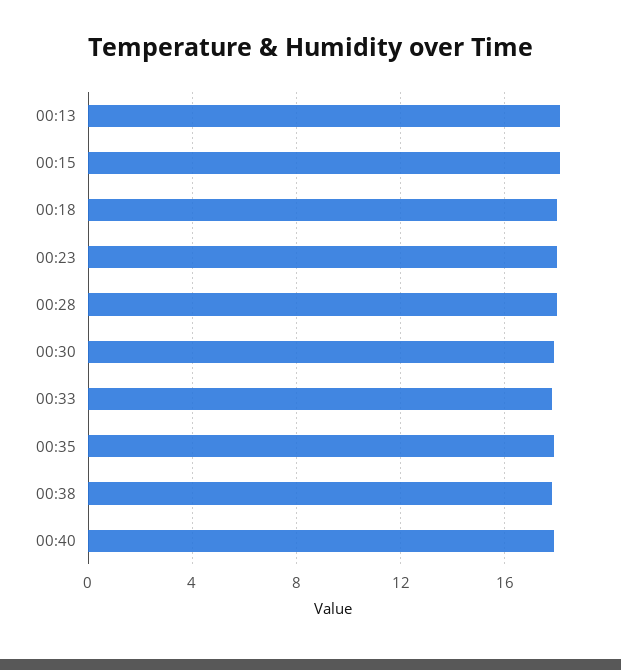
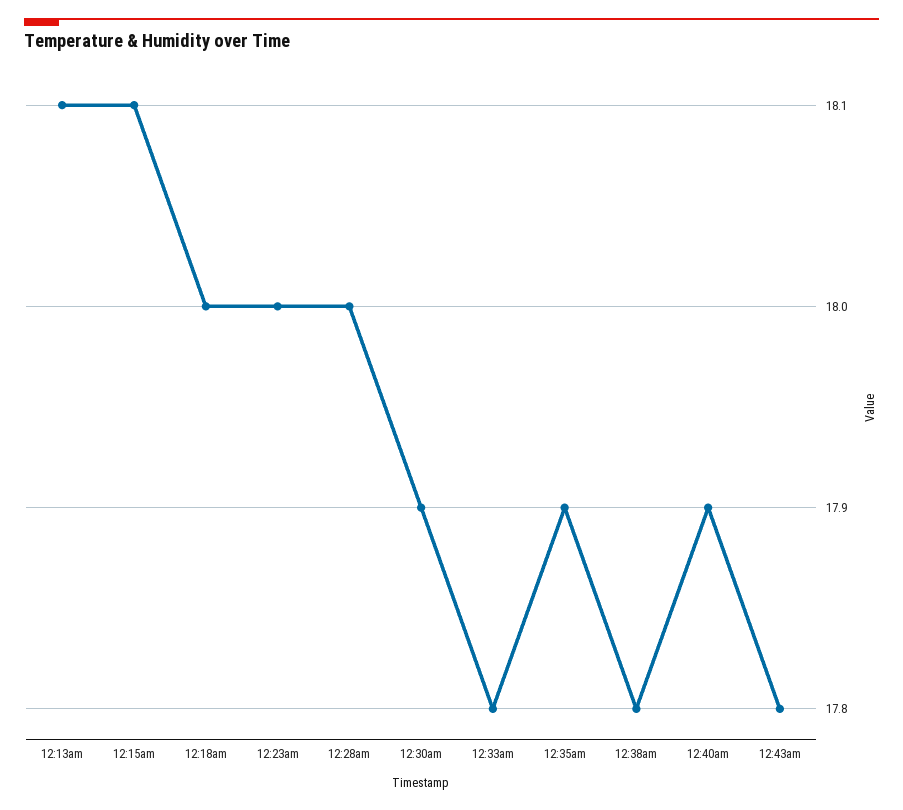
12:43am: none -> 17.8

